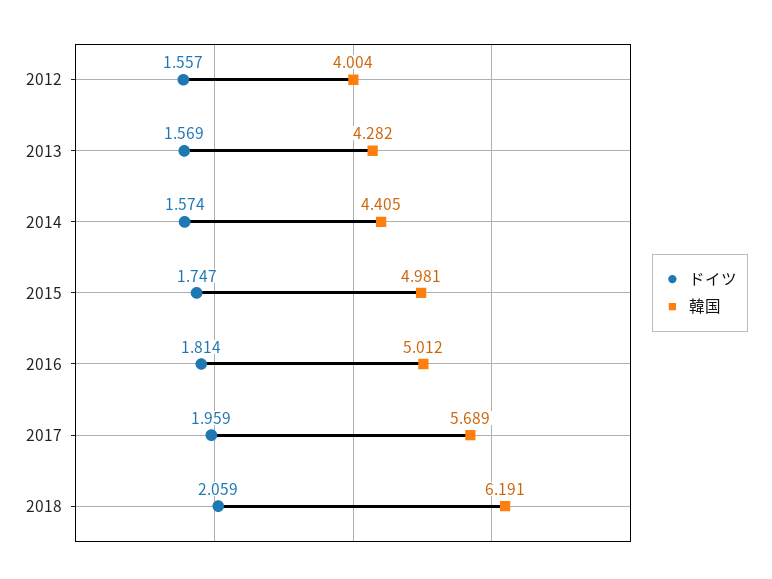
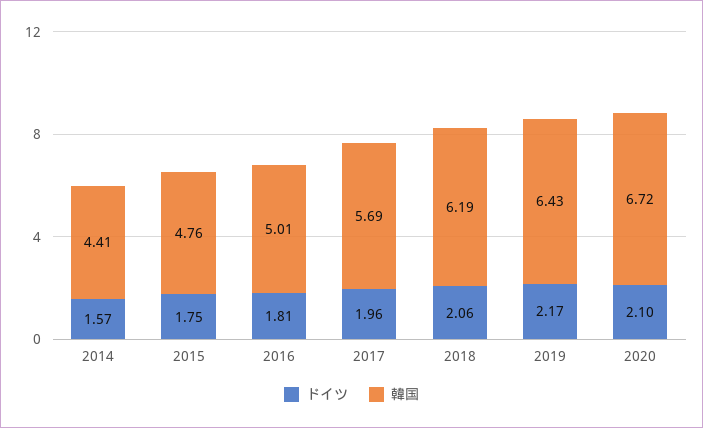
ドイツ, 2012: 1.557 -> none
韓国, 2012: 4.004 -> none
ドイツ, 2013: 1.569 -> none
韓国, 2013: 4.282 -> none
韓国, 2015: 4.981 -> 4.76
ドイツ, 2019: none -> 2.17
韓国, 2019: none -> 6.43
ドイツ, 2020: none -> 2.1
韓国, 2020: none -> 6.72

